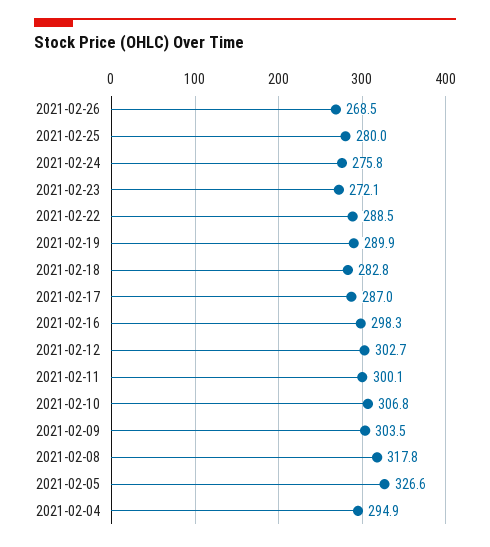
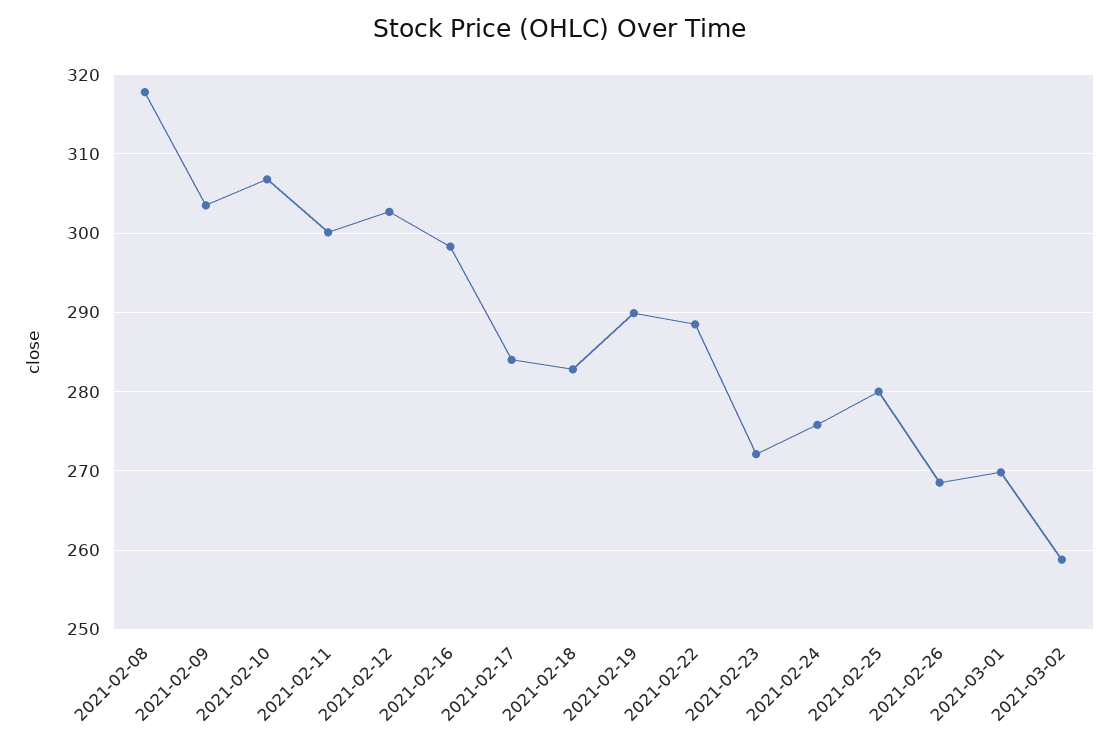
2021-02-17: 287 -> 284
2021-02-05: 326.6 -> none
2021-02-04: 294.9 -> none
2021-03-01: none -> 270
2021-03-02: none -> 259

